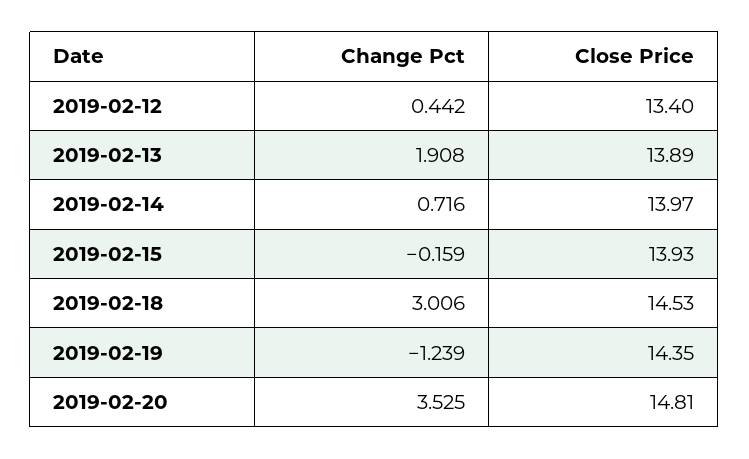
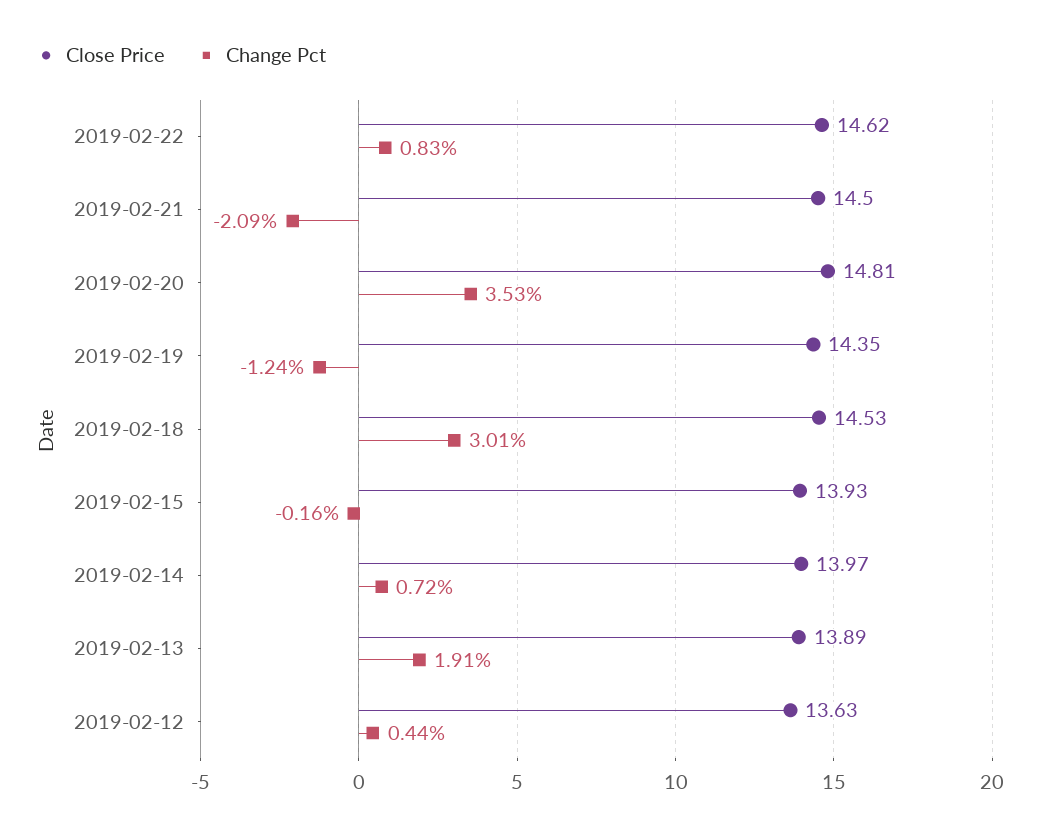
Close Price, 2019-02-12: 13.4 -> 13.63
Close Price, 2019-02-22: none -> 14.62
Change Pct, 2019-02-22: none -> 0.83
Close Price, 2019-02-21: none -> 14.5
Change Pct, 2019-02-21: none -> -2.09

